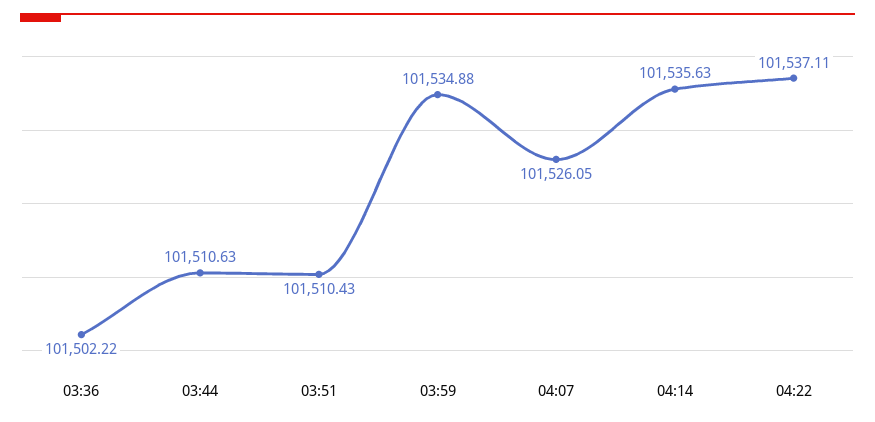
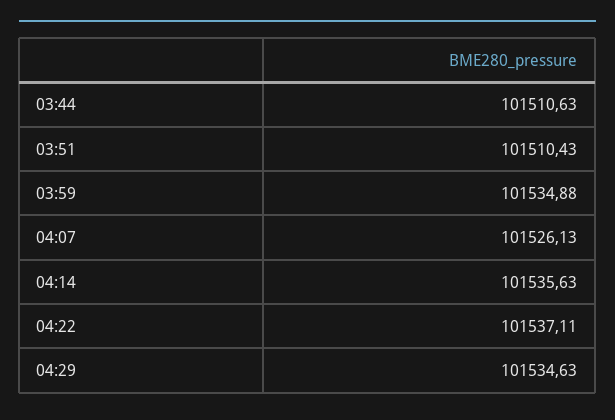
03:36: 101502.22 -> none
04:07: 101526.05 -> 101526.13
04:29: none -> 101534.63

